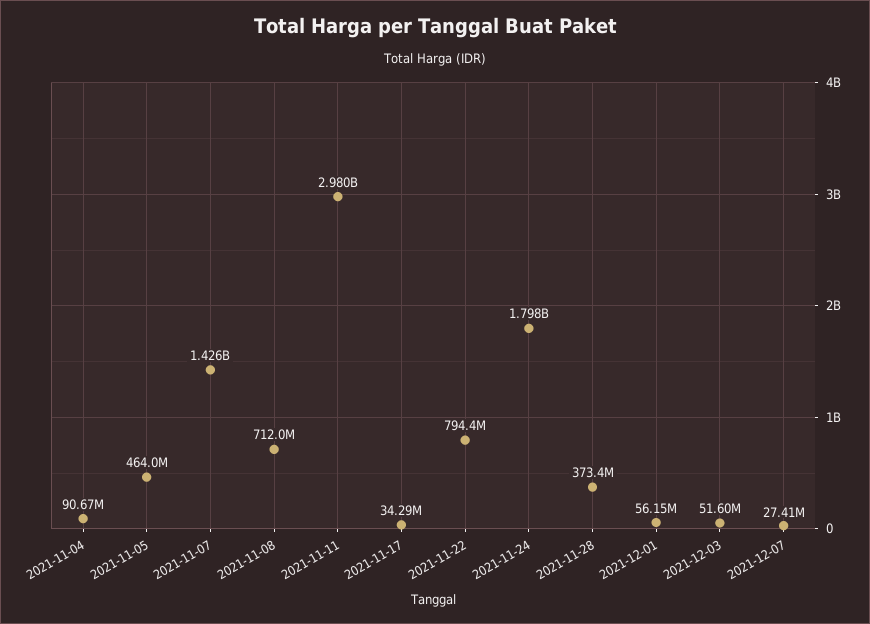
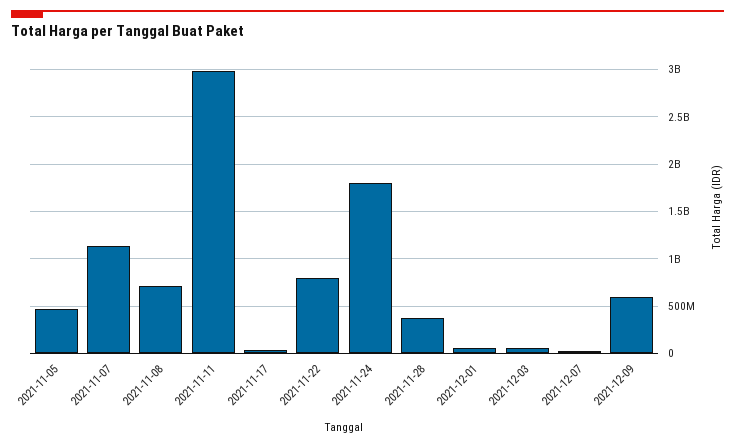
2021-11-04: 90670000 -> none
2021-11-07: 1426000000 -> 1100000000
2021-12-09: none -> 600000000

